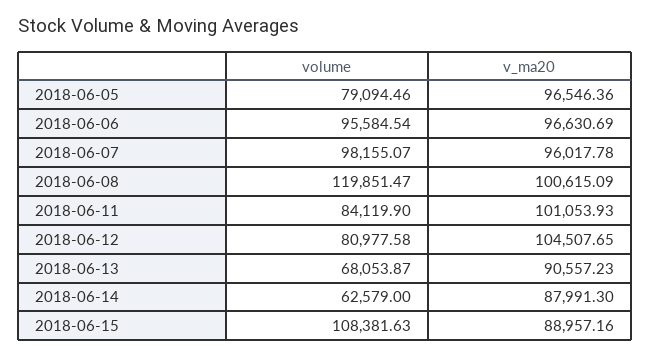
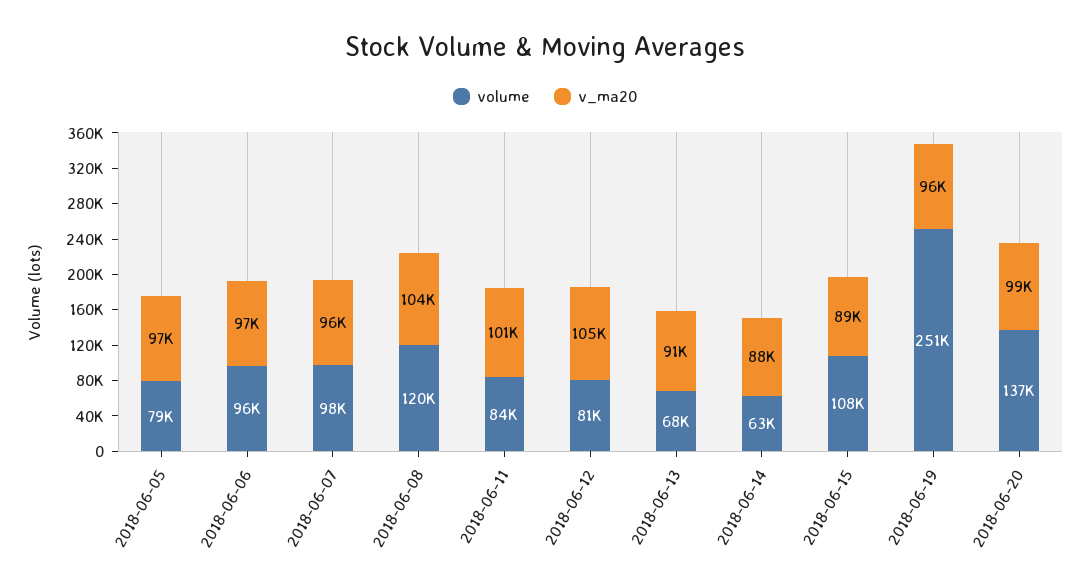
v_ma20, 2018-06-08: 100615.09 -> 104000
volume, 2018-06-19: none -> 251000
v_ma20, 2018-06-19: none -> 96000
volume, 2018-06-20: none -> 137000
v_ma20, 2018-06-20: none -> 99000

